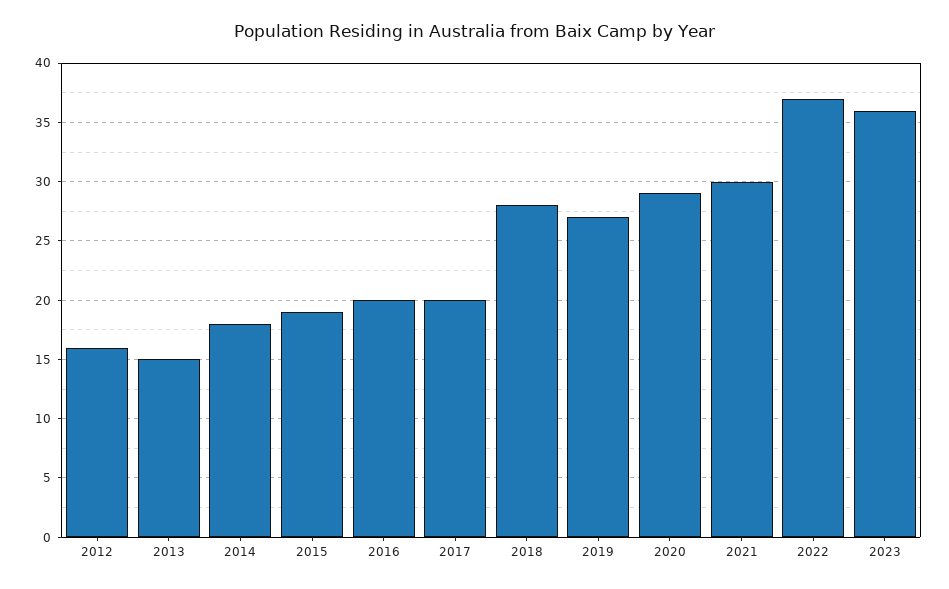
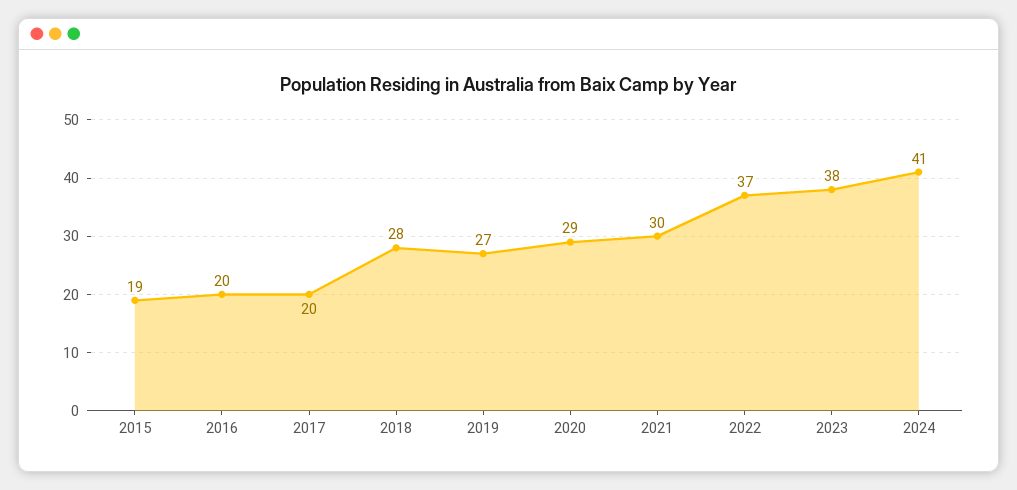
2012: 16 -> none
2013: 15 -> none
2014: 18 -> none
2023: 36 -> 38
2024: none -> 41

